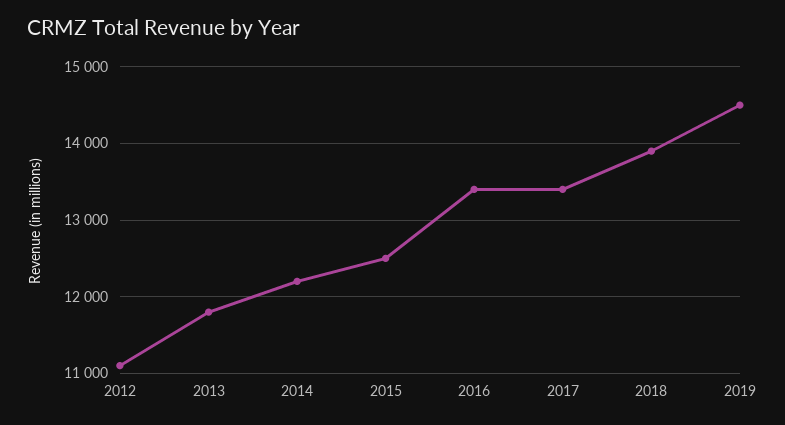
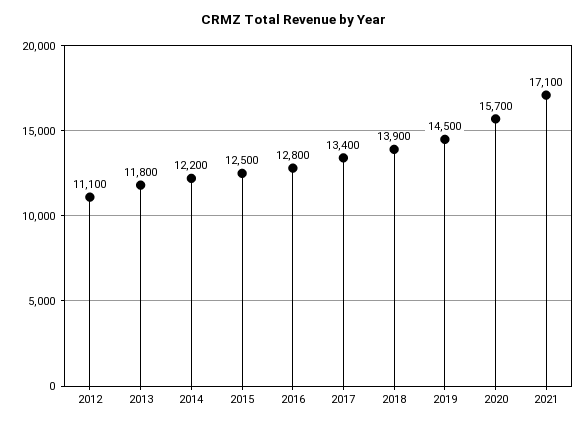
2016: 13400 -> 12800
2020: none -> 15700
2021: none -> 17100

